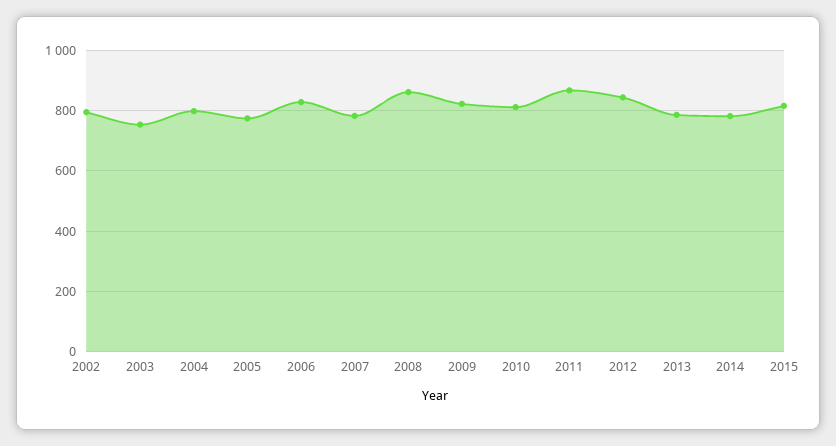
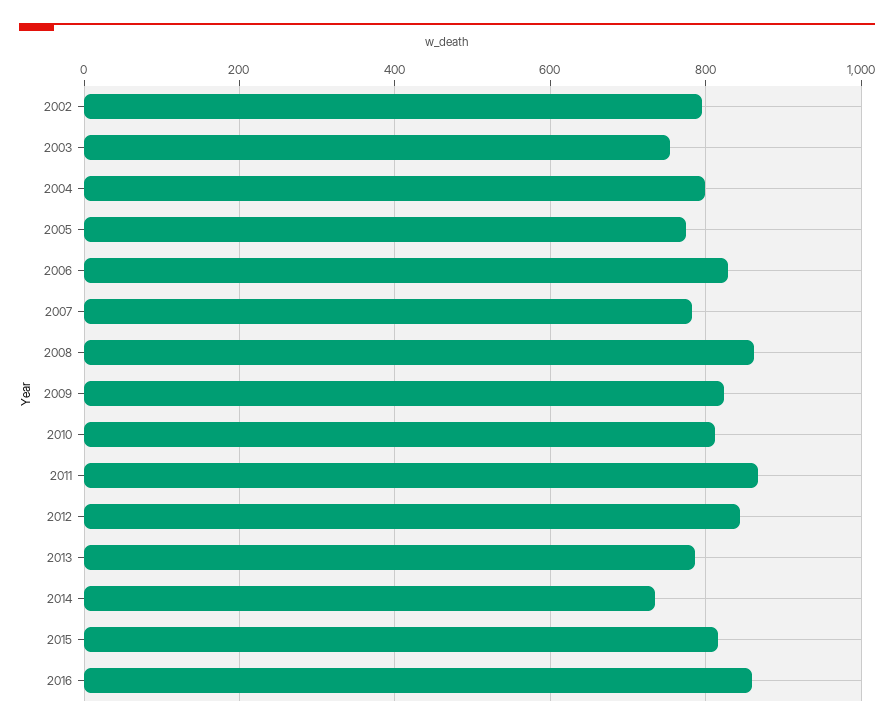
2014: 780 -> 740
2016: none -> 860

